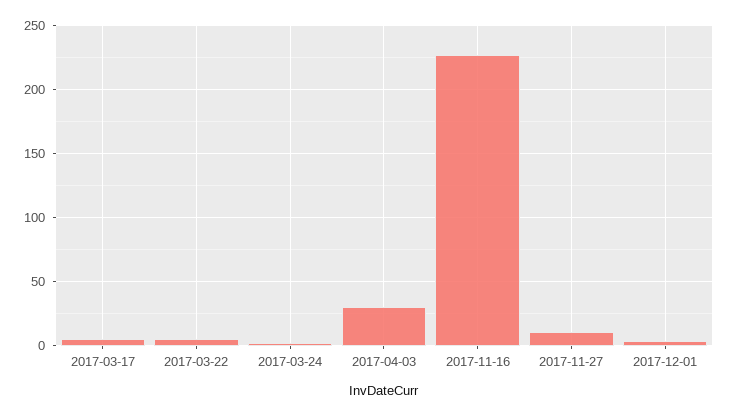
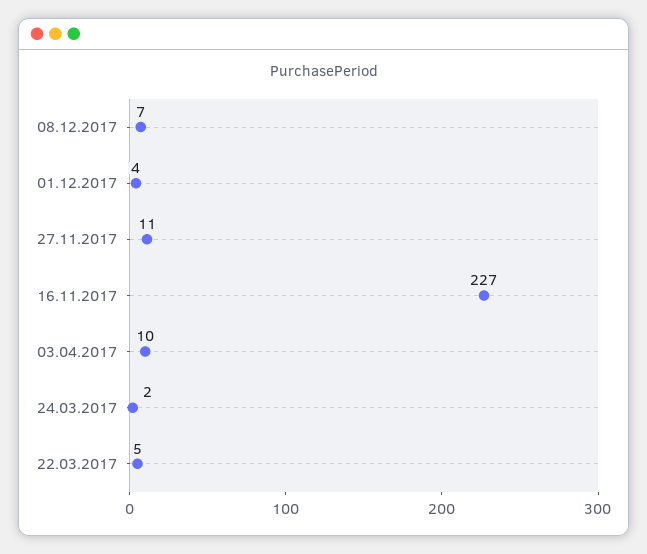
2017-03-17: 5 -> none
2017-04-03: 30 -> 10
08.12.2017: none -> 7

